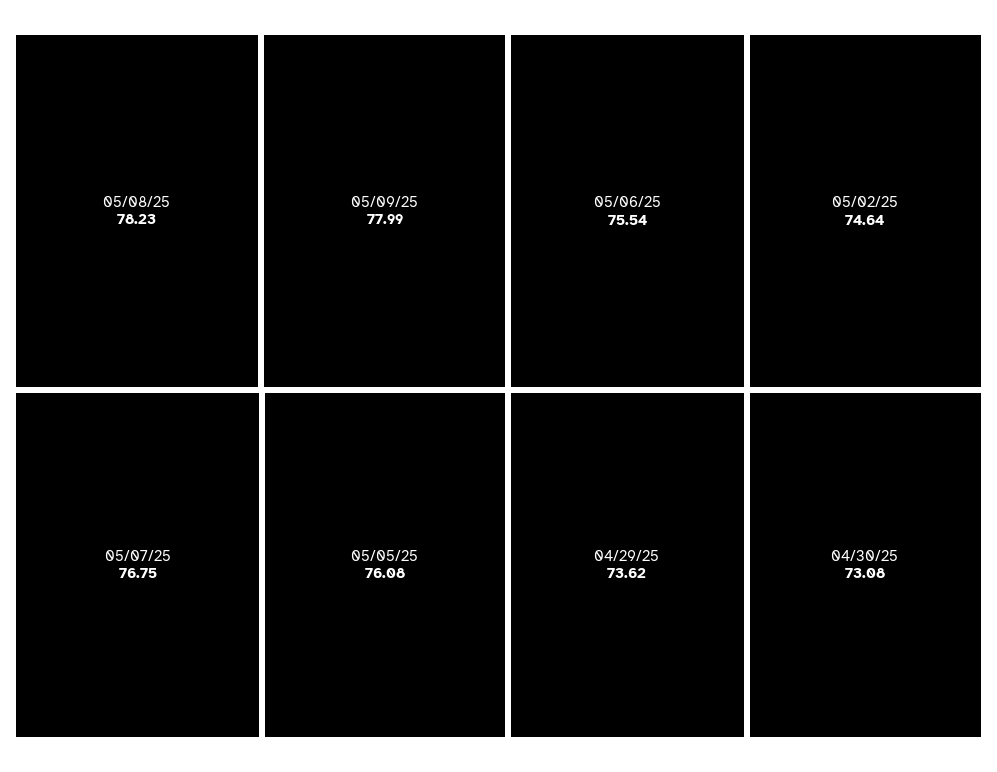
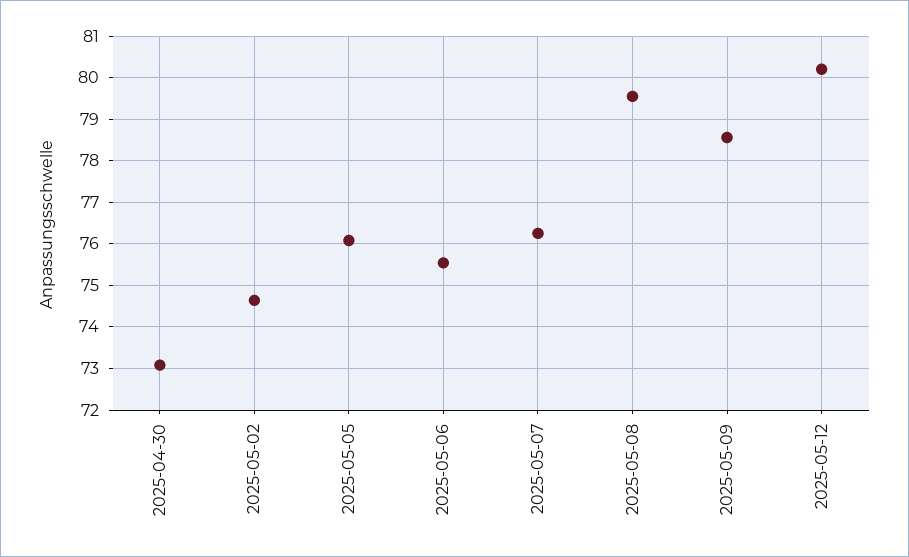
05/08/25: 78.23 -> 79.6
05/09/25: 77.99 -> 78.6
05/07/25: 76.75 -> 76.2
04/29/25: 73.62 -> none
2025-05-12: none -> 80.2

